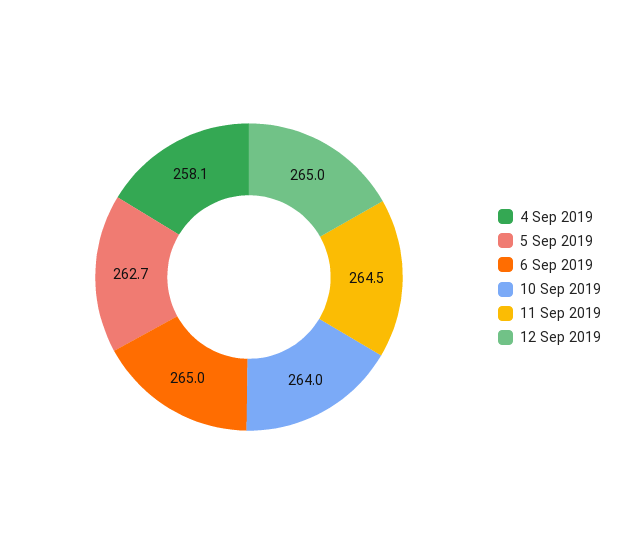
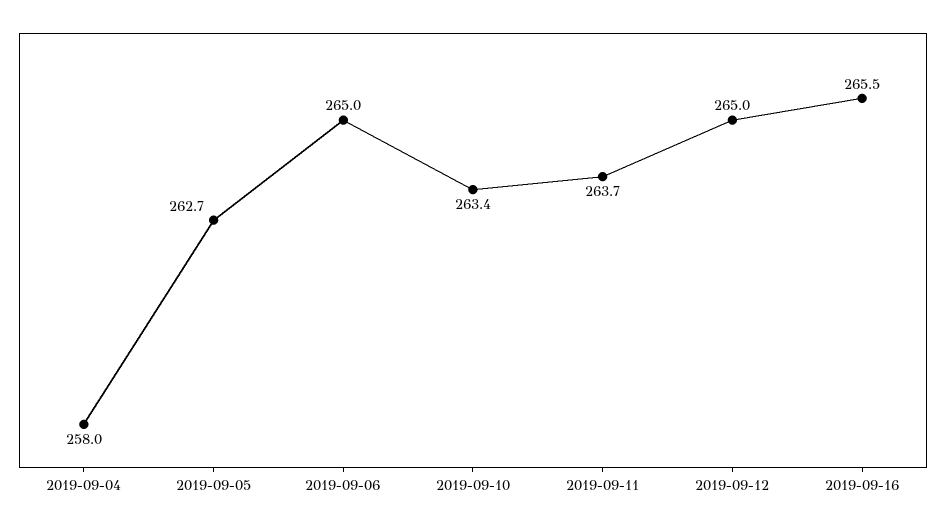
4 Sep 2019: 258.1 -> 258
10 Sep 2019: 264 -> 263.4
11 Sep 2019: 264.5 -> 263.7
2019-09-16: none -> 265.5

